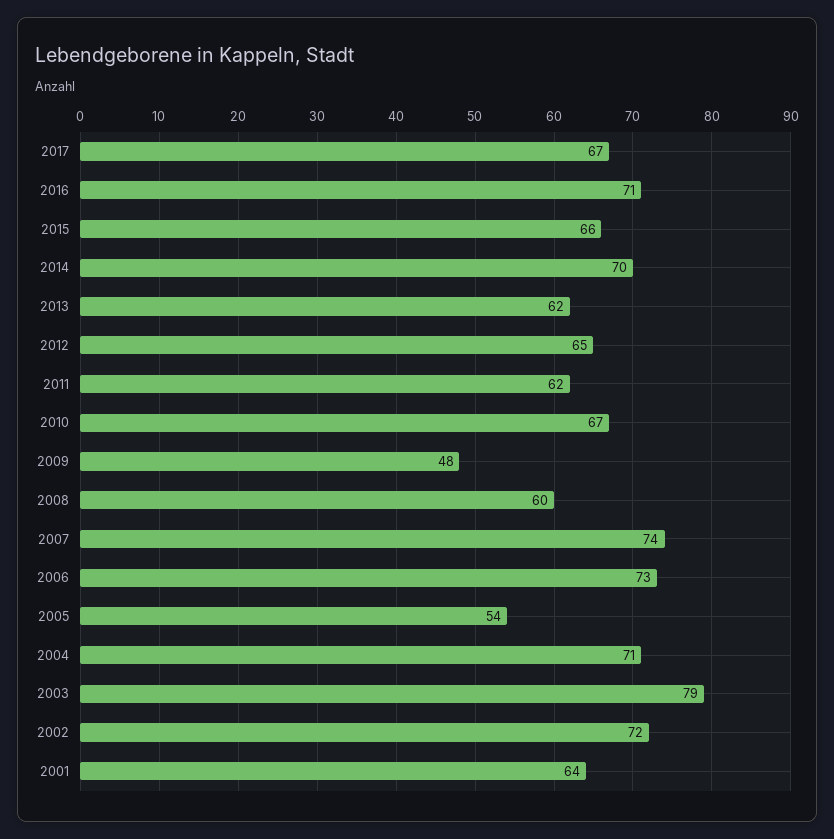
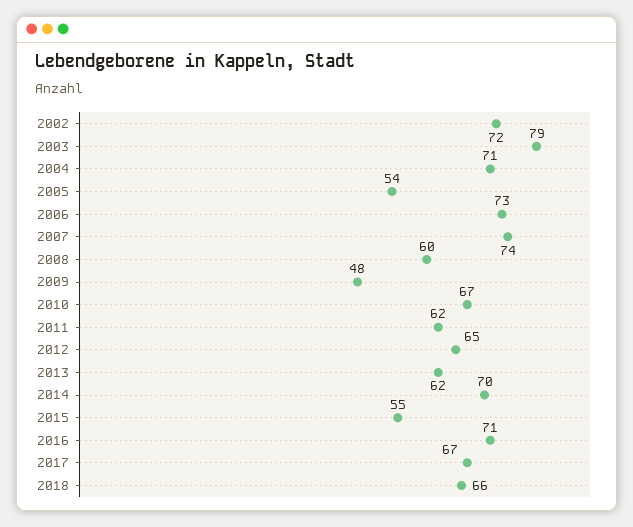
2015: 66 -> 55
2001: 64 -> none
2018: none -> 66

